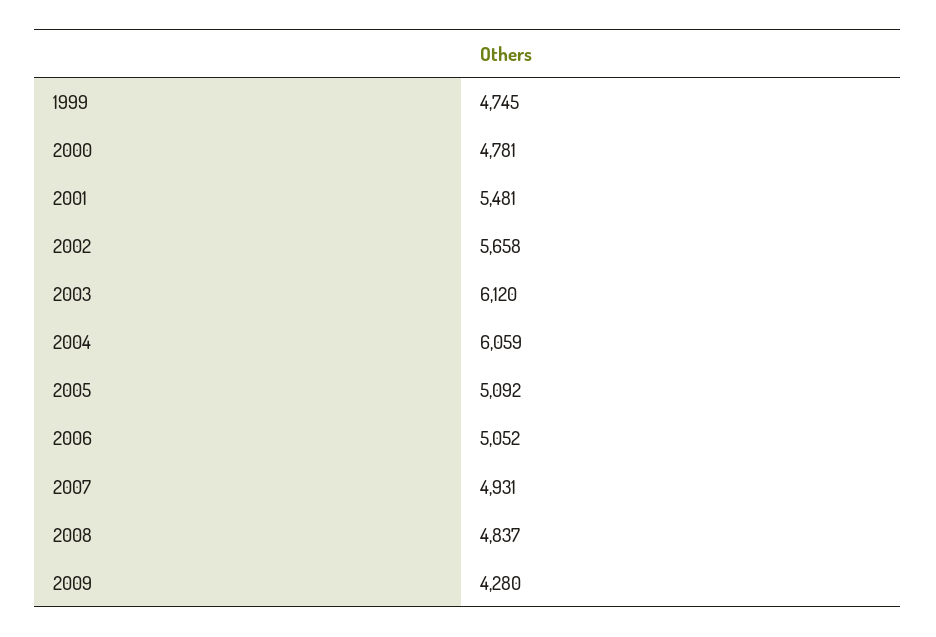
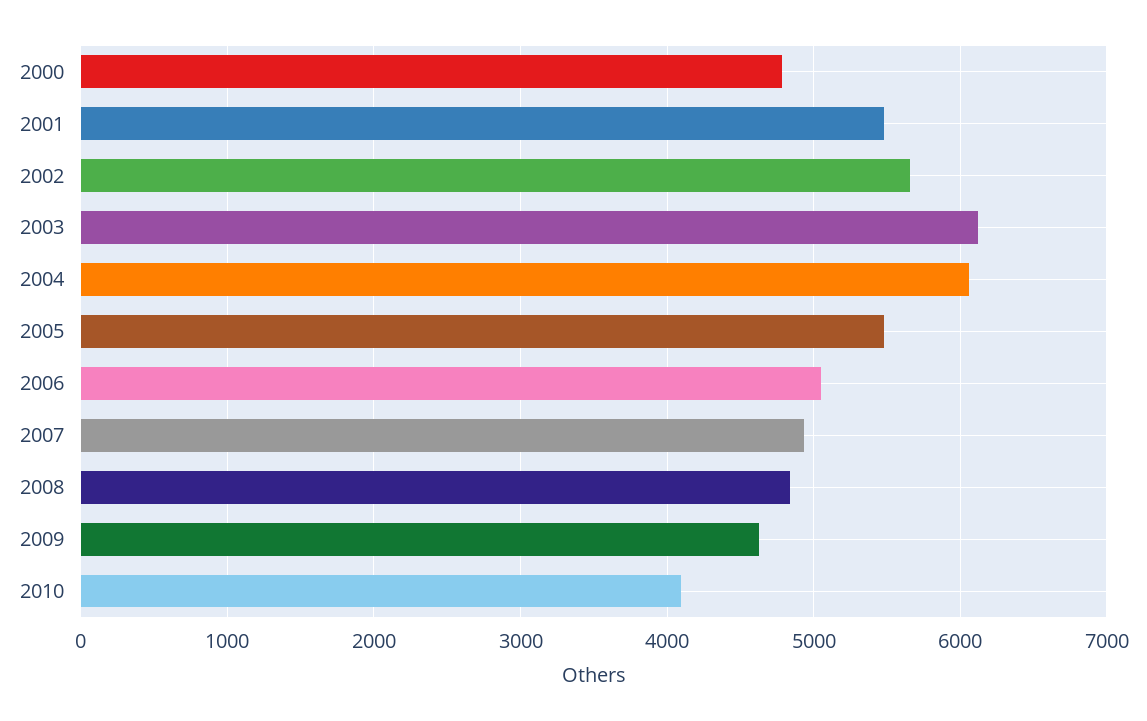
1999: 4745 -> none
2005: 5092 -> 5500
2009: 4280 -> 4600
2010: none -> 4100

